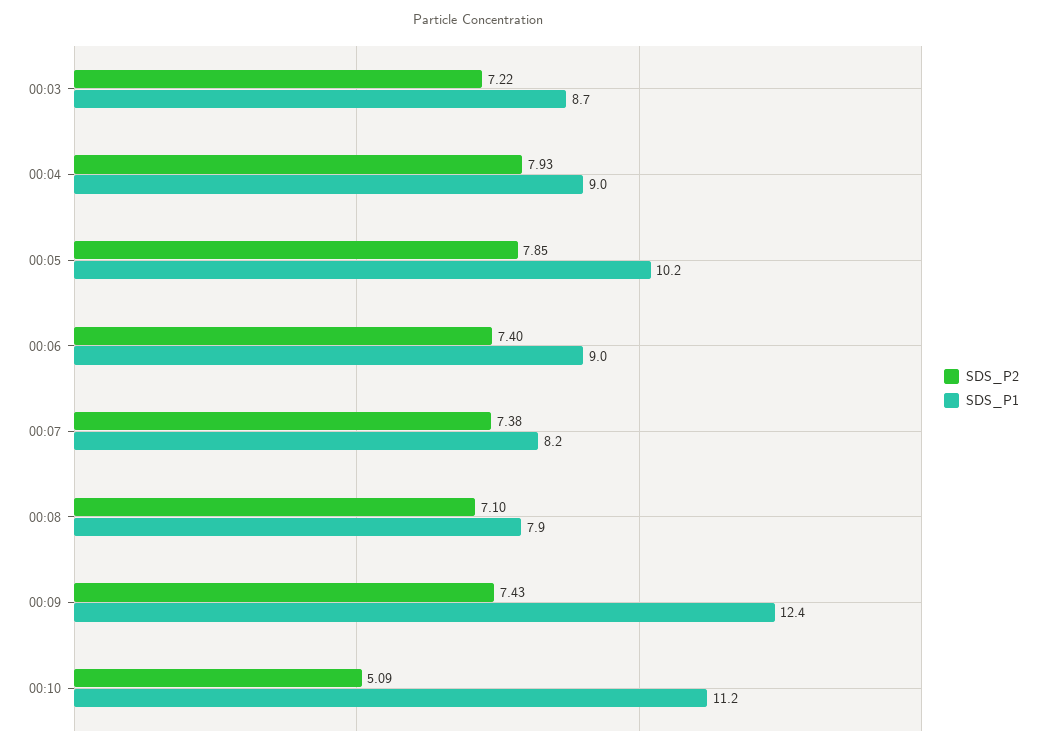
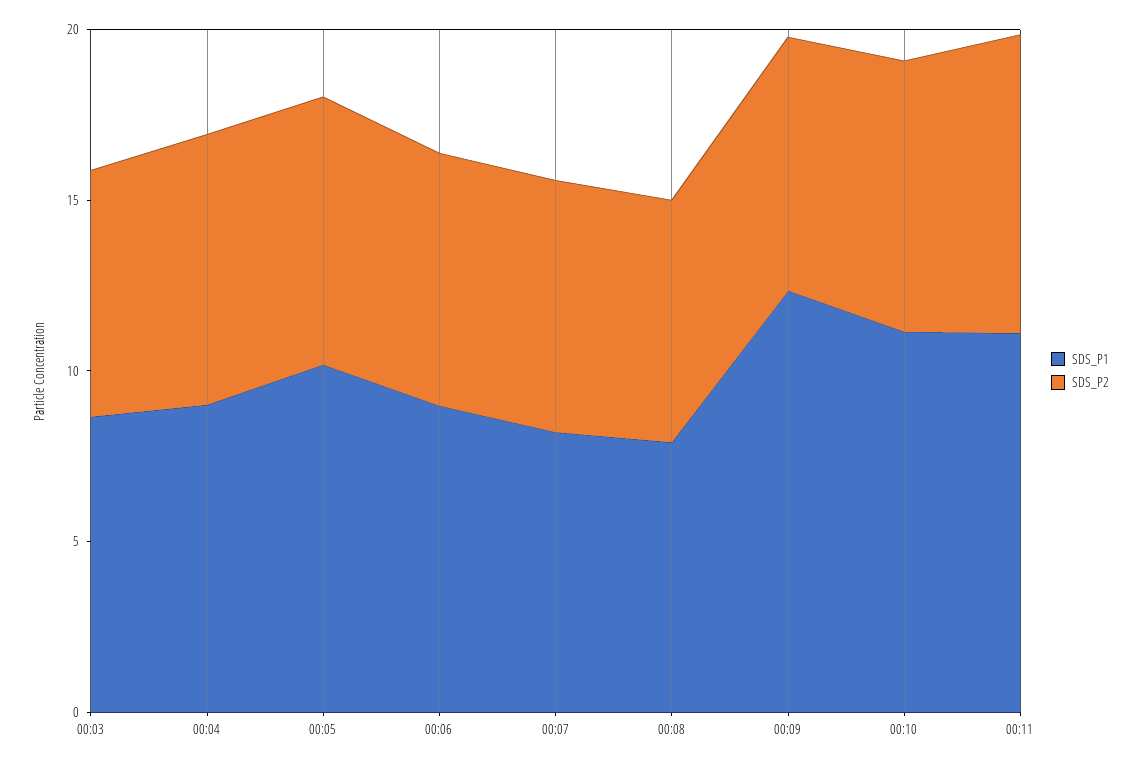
SDS_P2, 00:10: 5.09 -> 8
SDS_P1, 00:11: none -> 11
SDS_P2, 00:11: none -> 9

